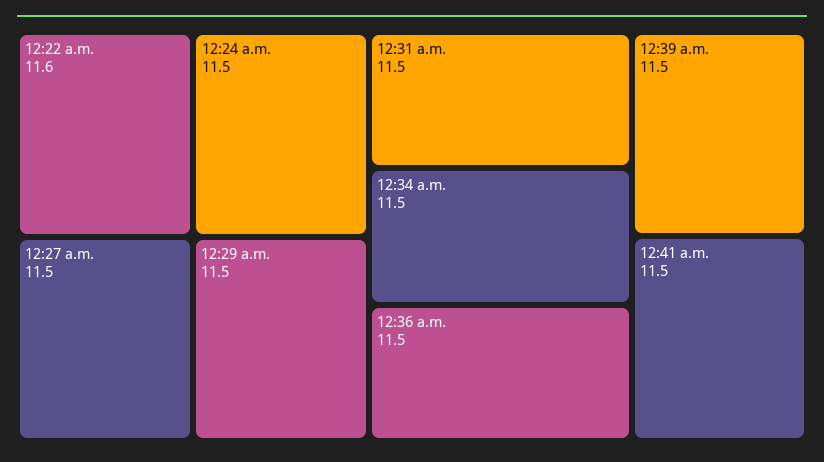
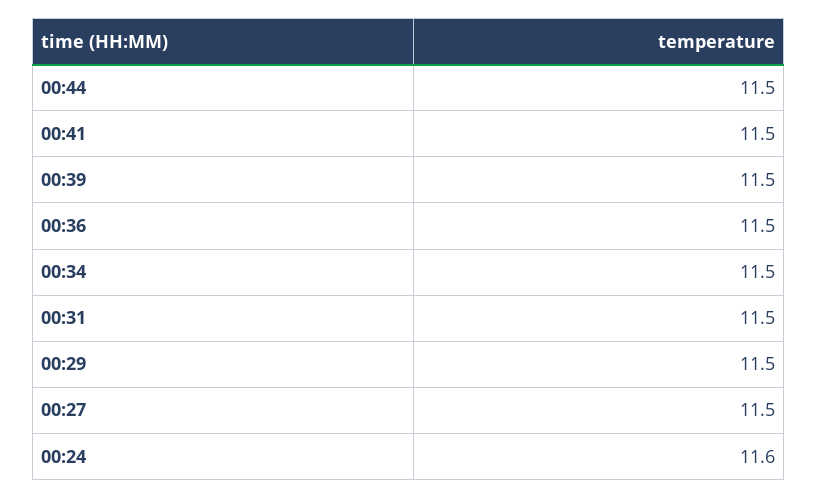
12:22 a.m.: 11.6 -> none
12:24 a.m.: 11.5 -> 11.6
00:44: none -> 11.5

